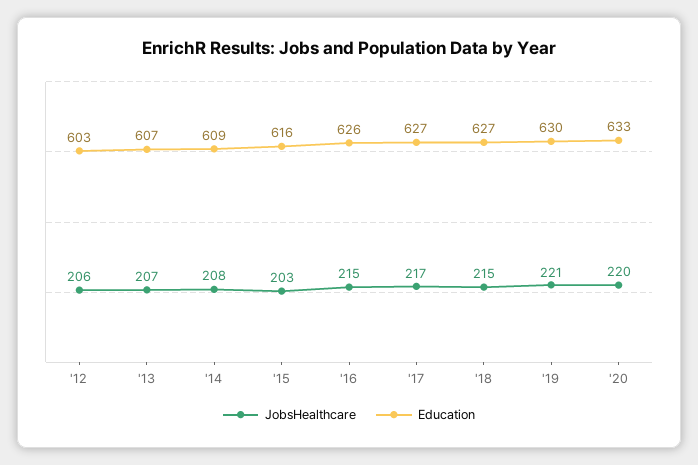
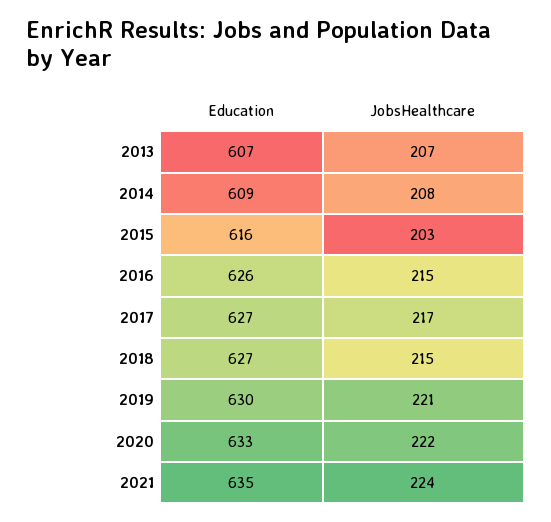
JobsHealthcare, '12: 206 -> none
Education, '12: 603 -> none
JobsHealthcare, '20: 220 -> 222
Education, 2021: none -> 635
JobsHealthcare, 2021: none -> 224

